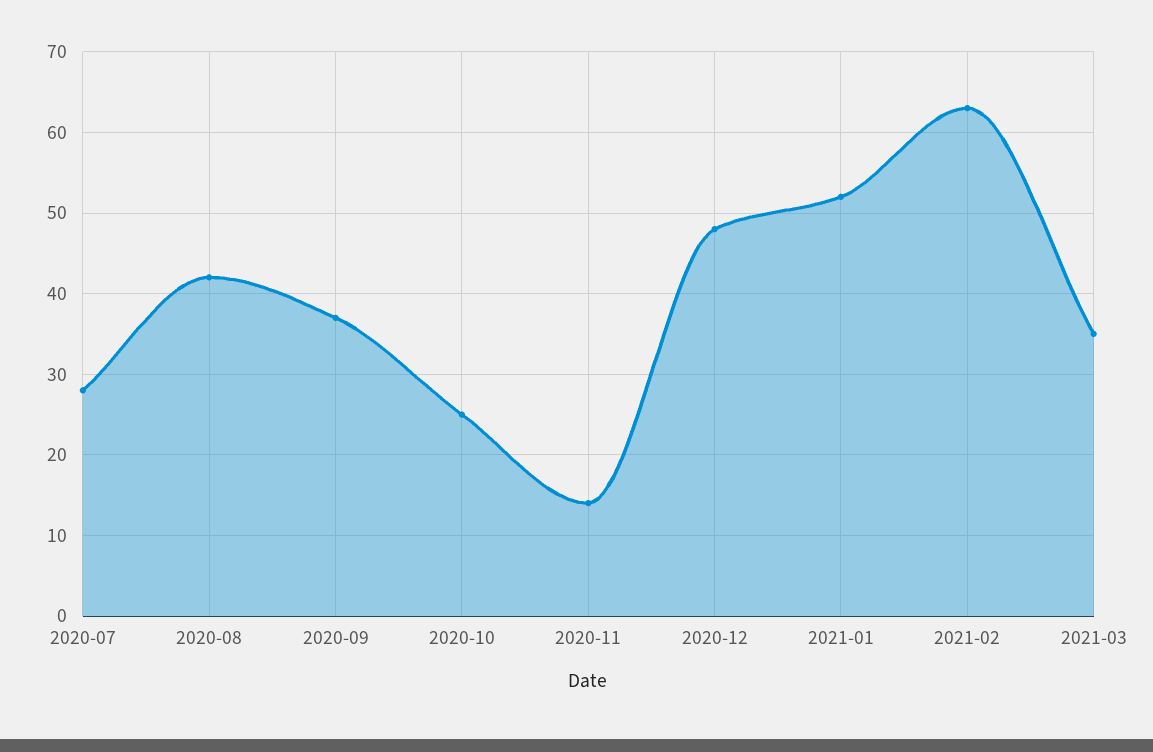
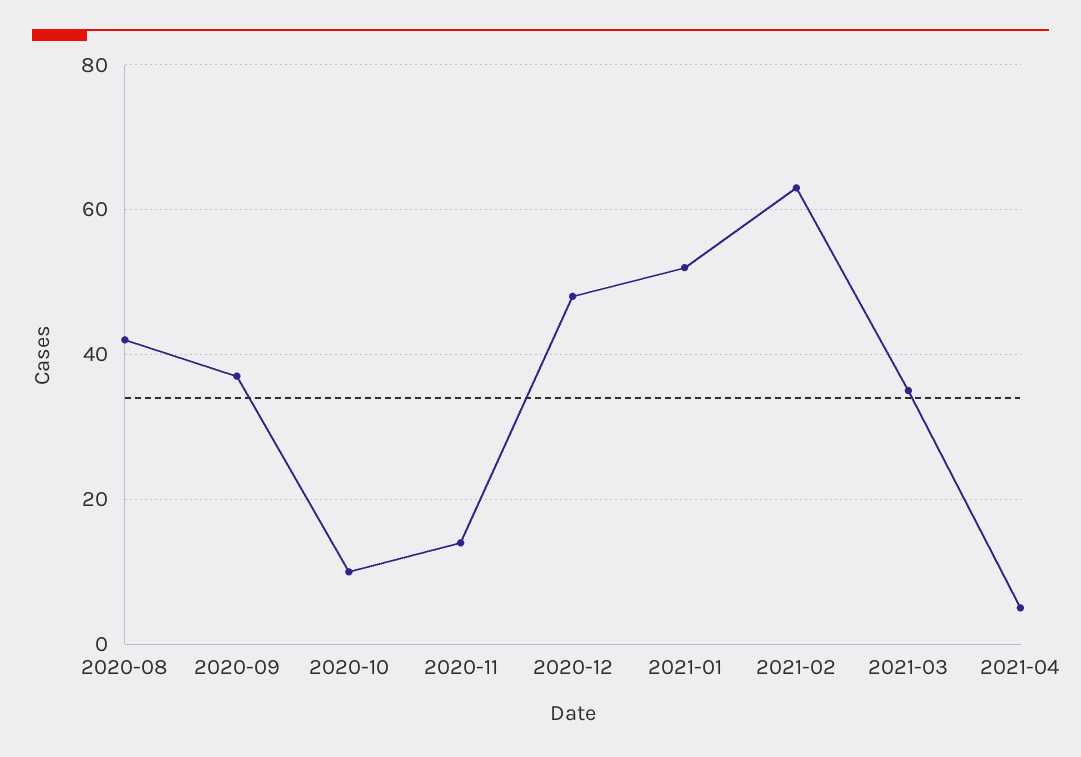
2020-07: 28 -> none
2020-10: 25 -> 10
2021-04: none -> 5

